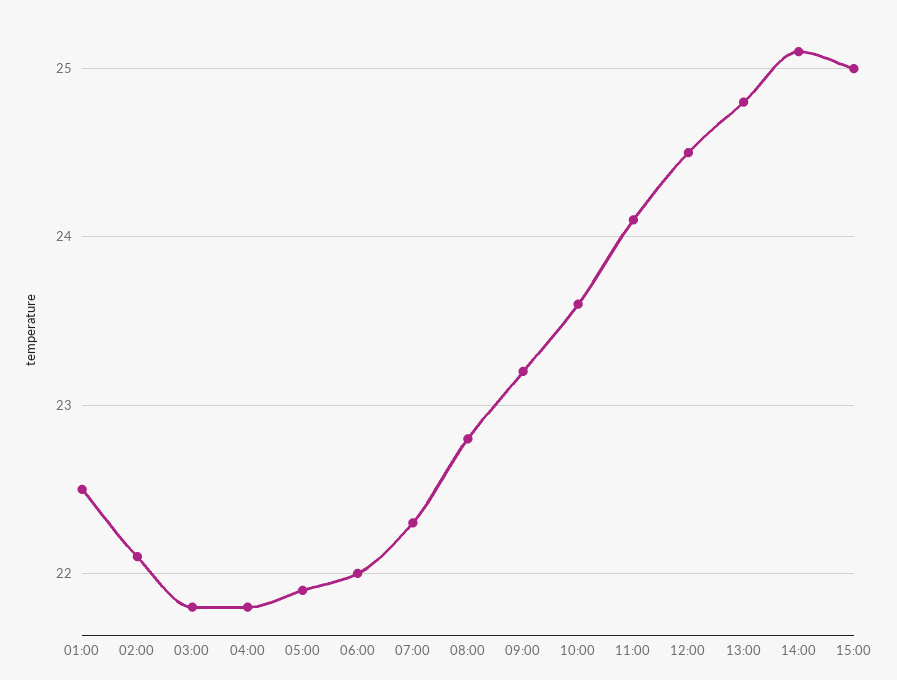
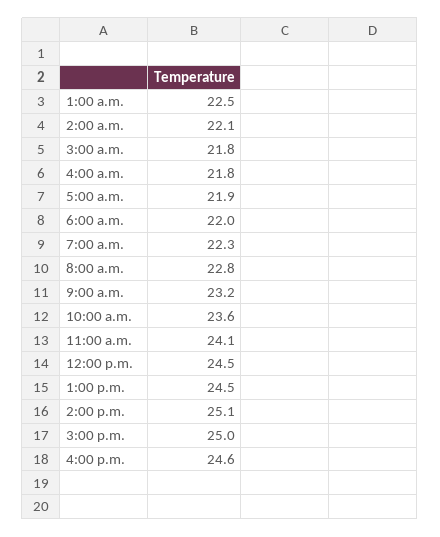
13:00: 24.8 -> 24.5
4:00 p.m.: none -> 24.6

